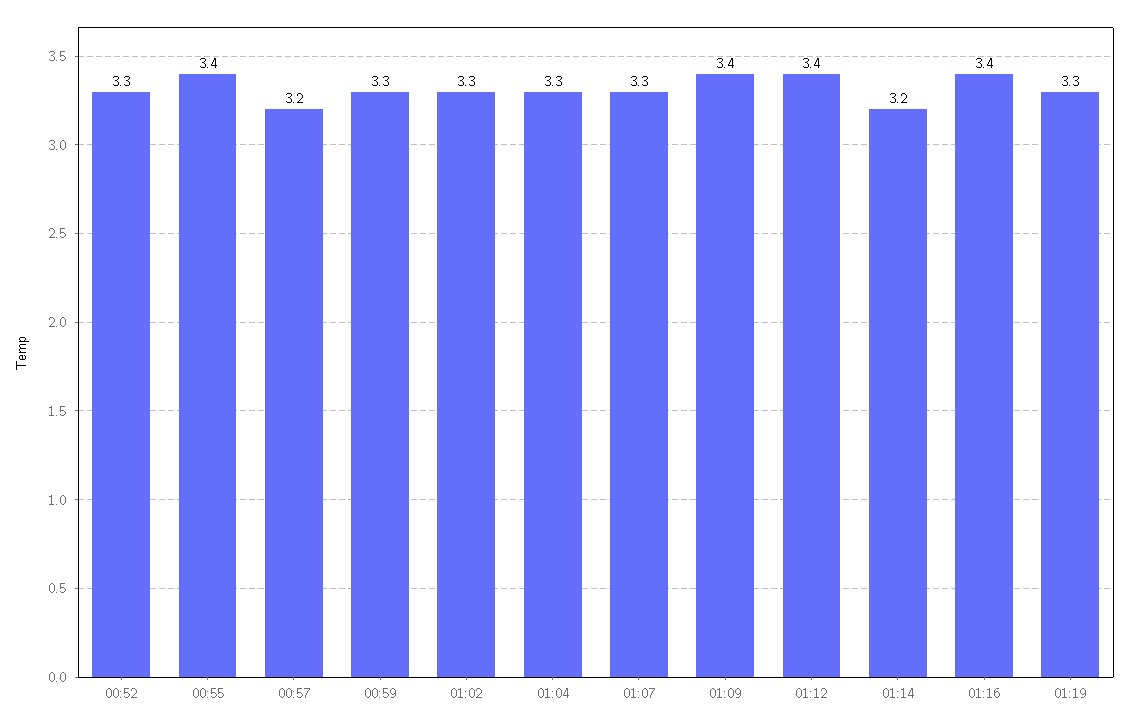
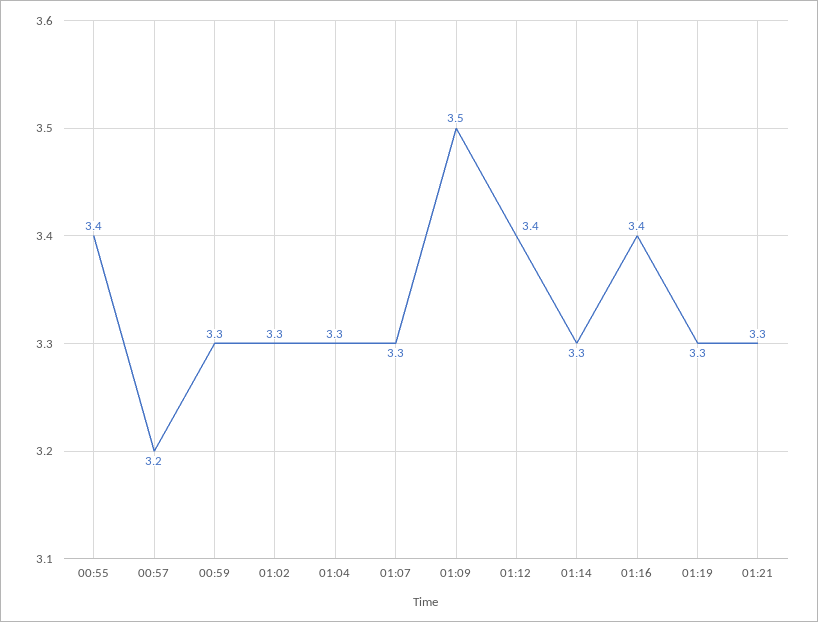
00:52: 3.3 -> none
01:09: 3.4 -> 3.5
01:14: 3.2 -> 3.3
01:21: none -> 3.3

